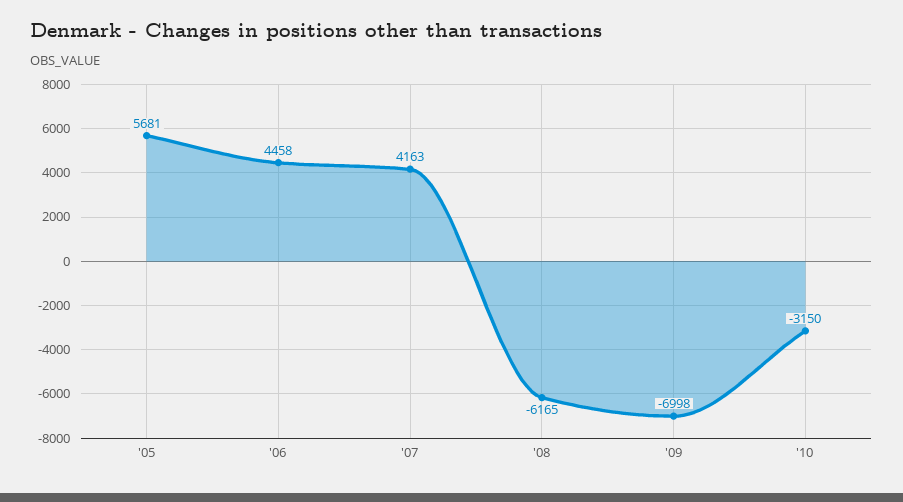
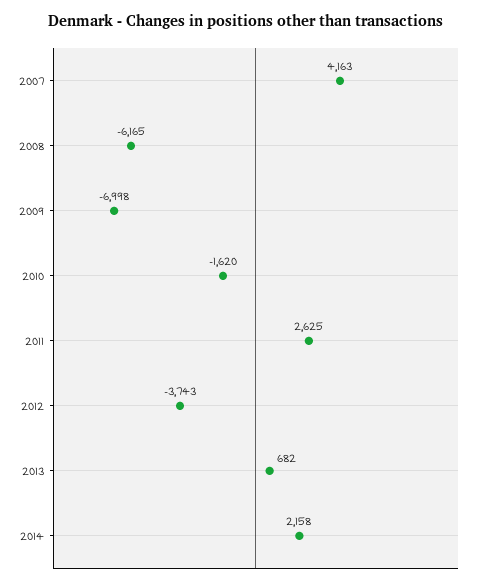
'05: 5681 -> none
'06: 4458 -> none
'10: -3150 -> -1620
2011: none -> 2625
2012: none -> -3743
2013: none -> 682
2014: none -> 2158

